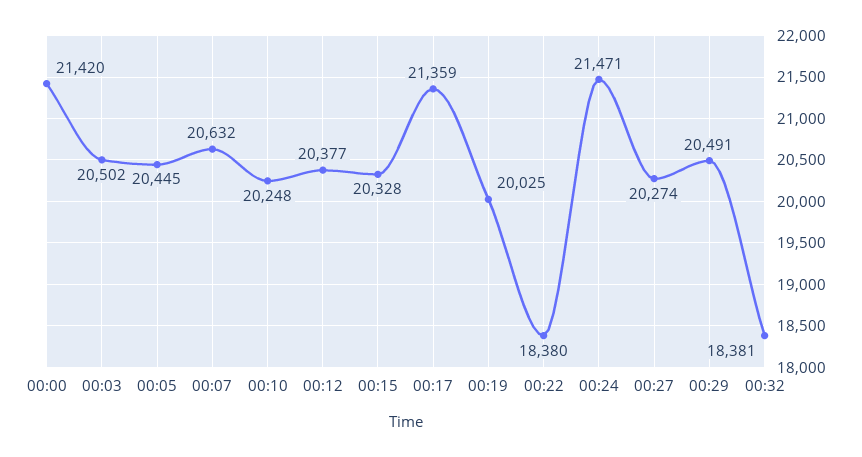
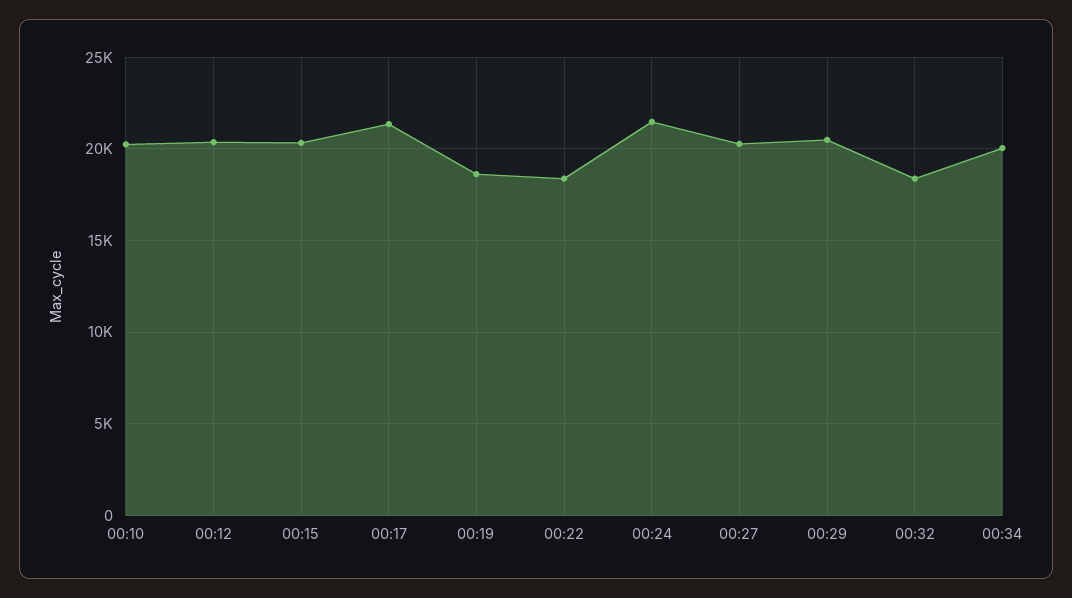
00:00: 21420 -> none
00:03: 20502 -> none
00:05: 20445 -> none
00:07: 20632 -> none
00:19: 20025 -> 18500
00:34: none -> 20000

